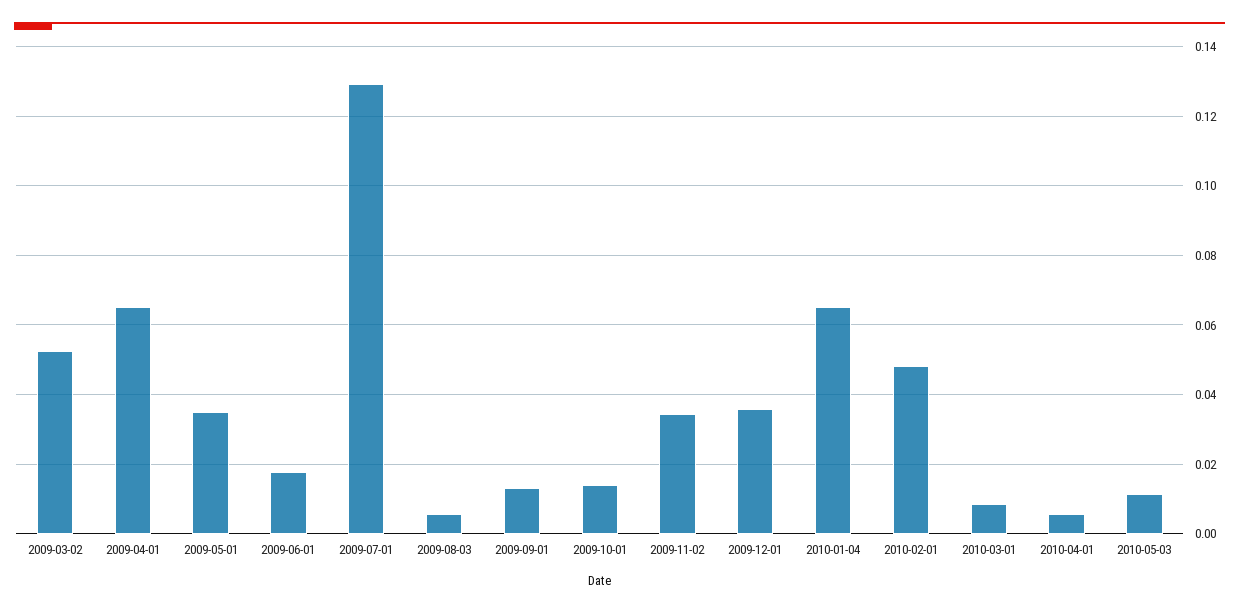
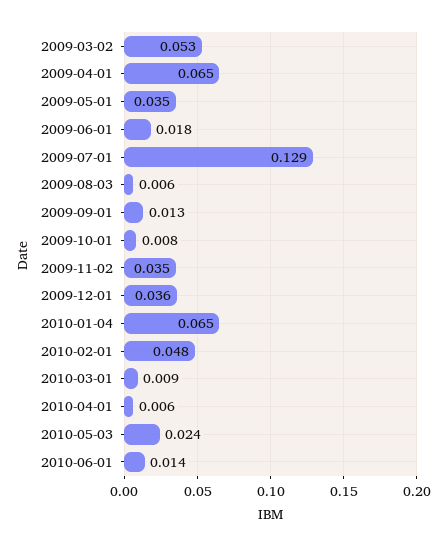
2009-10-01: 0.014 -> 0.008
2010-05-03: 0.012 -> 0.024
2010-06-01: none -> 0.014

